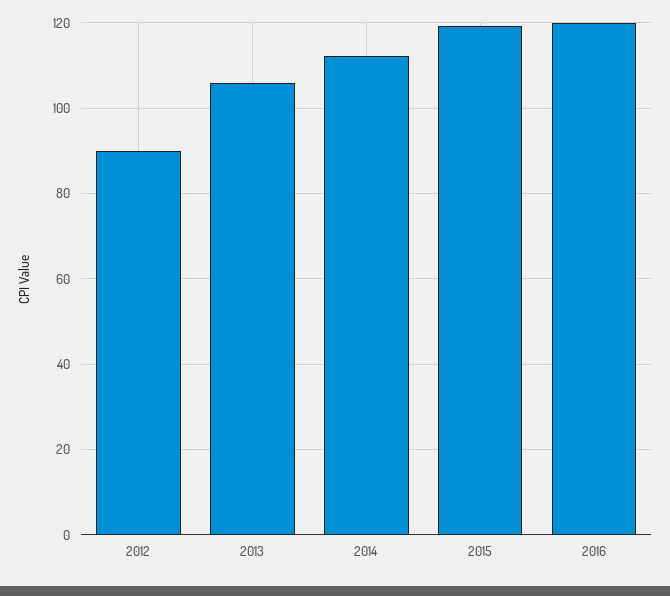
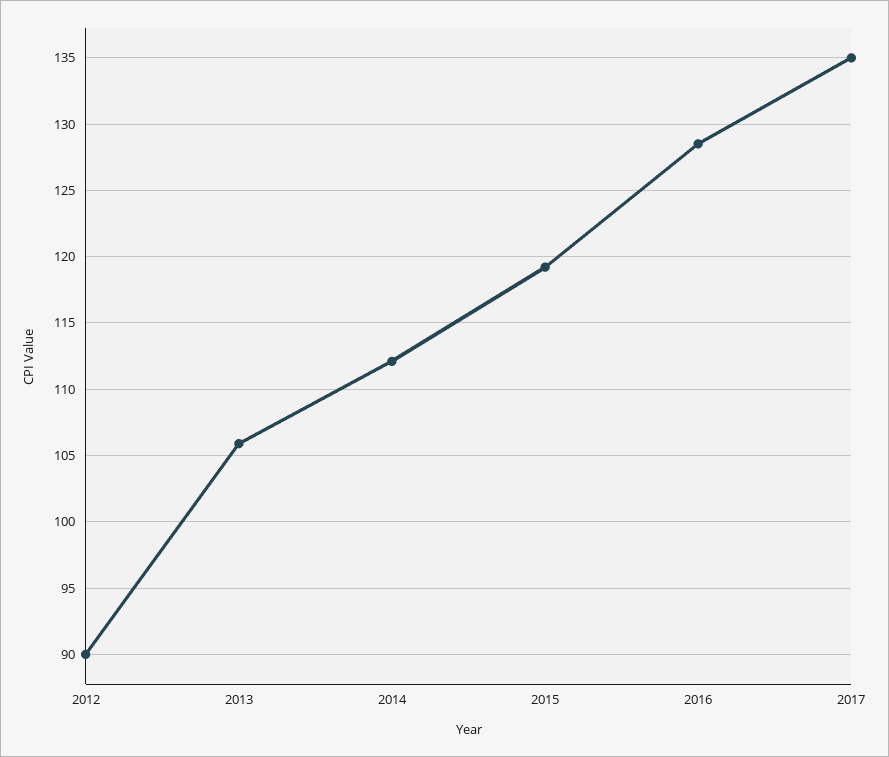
2016: 120 -> 128.5
2017: none -> 135

